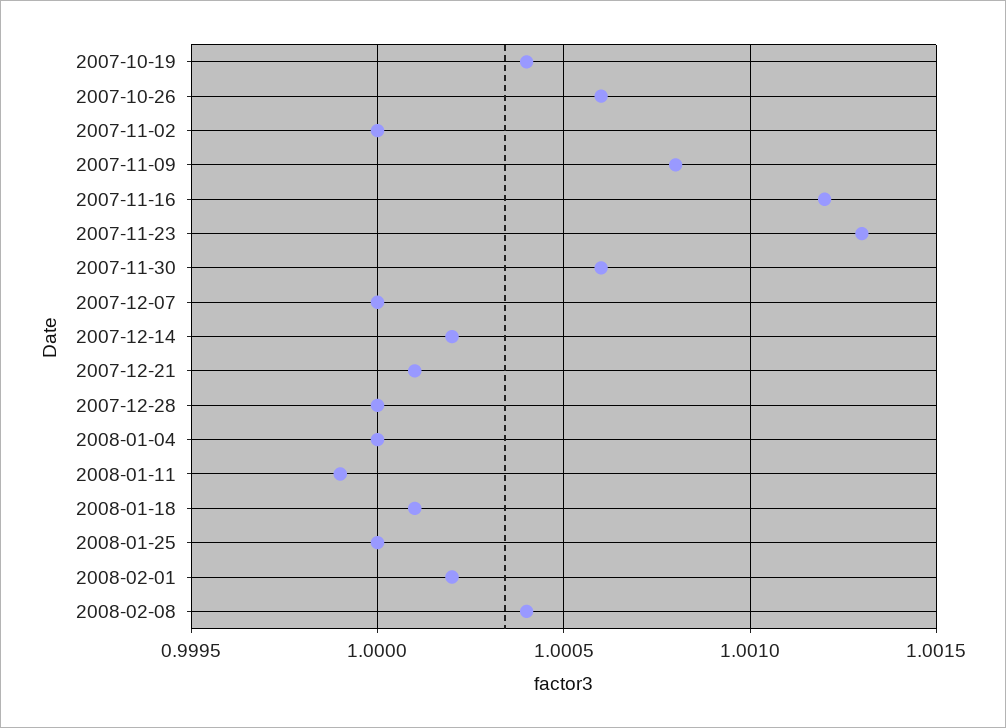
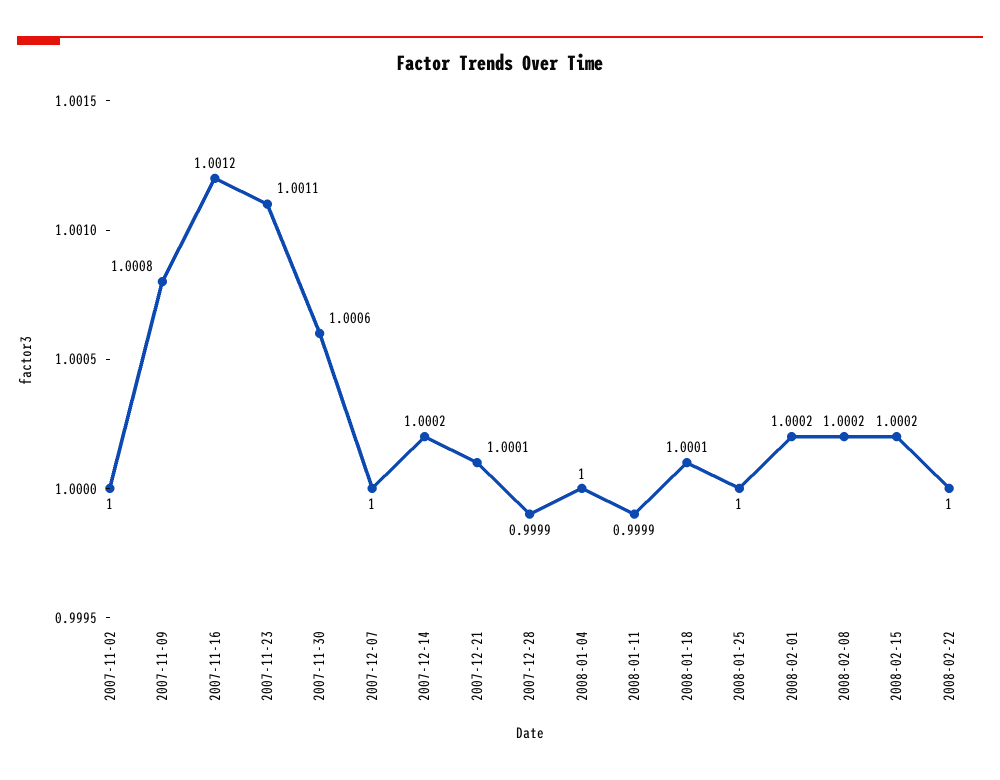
2007-10-19: 1.0004 -> none
2007-10-26: 1.0006 -> none
2007-11-23: 1.0013 -> 1.0011
2007-12-28: 1 -> 0.9999
2008-02-08: 1.0004 -> 1.0002
2008-02-15: none -> 1.0002
2008-02-22: none -> 1

